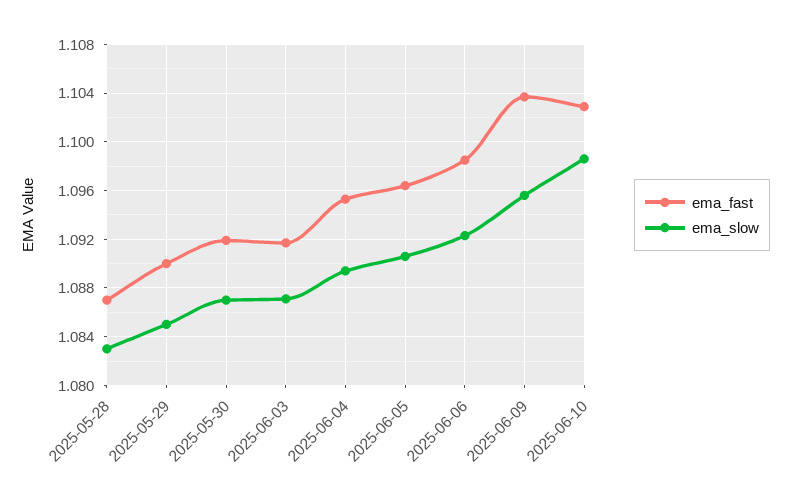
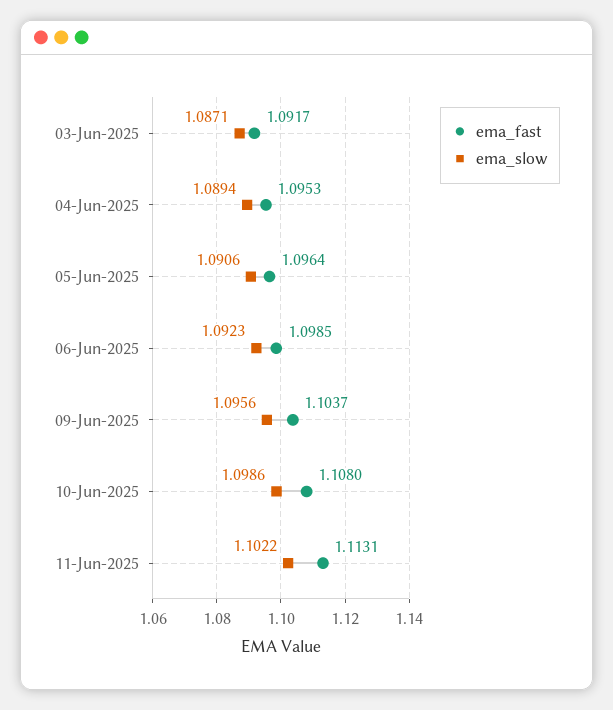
ema_fast, 2025-05-28: 1.087 -> none
ema_slow, 2025-05-28: 1.083 -> none
ema_fast, 2025-05-29: 1.09 -> none
ema_slow, 2025-05-29: 1.085 -> none
ema_fast, 2025-05-30: 1.092 -> none
ema_slow, 2025-05-30: 1.087 -> none
ema_fast, 2025-06-10: 1.103 -> 1.108
ema_fast, 11-Jun-2025: none -> 1.1131
ema_slow, 11-Jun-2025: none -> 1.1022

